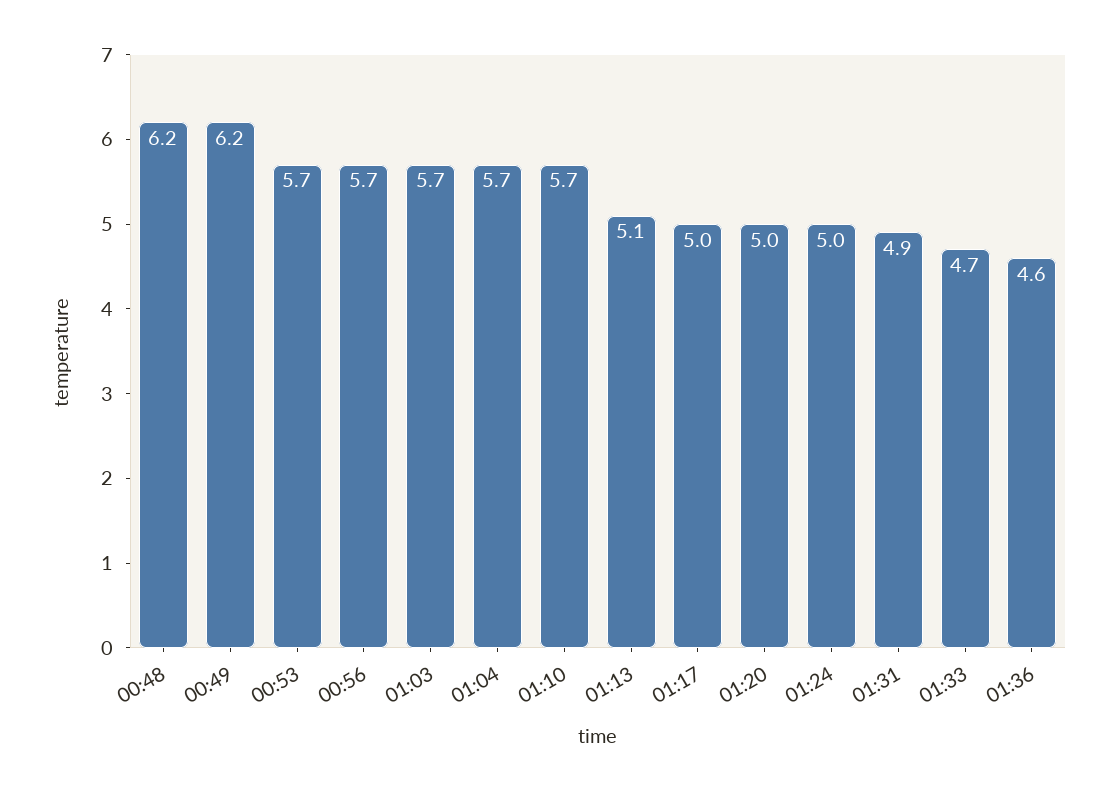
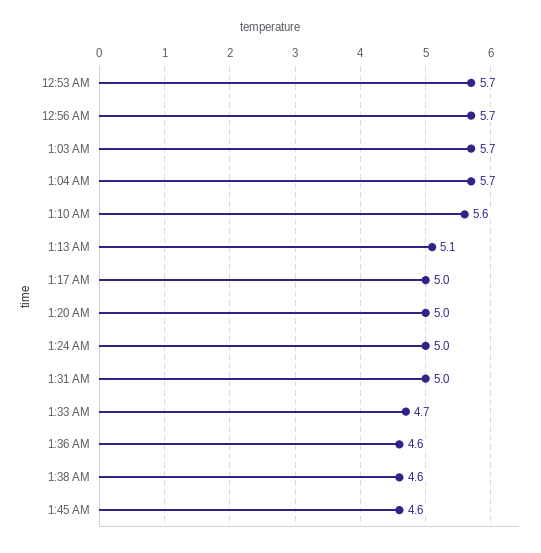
00:48: 6.2 -> none
00:49: 6.2 -> none
01:10: 5.7 -> 5.6
01:31: 4.9 -> 5
1:38 AM: none -> 4.6
1:45 AM: none -> 4.6

